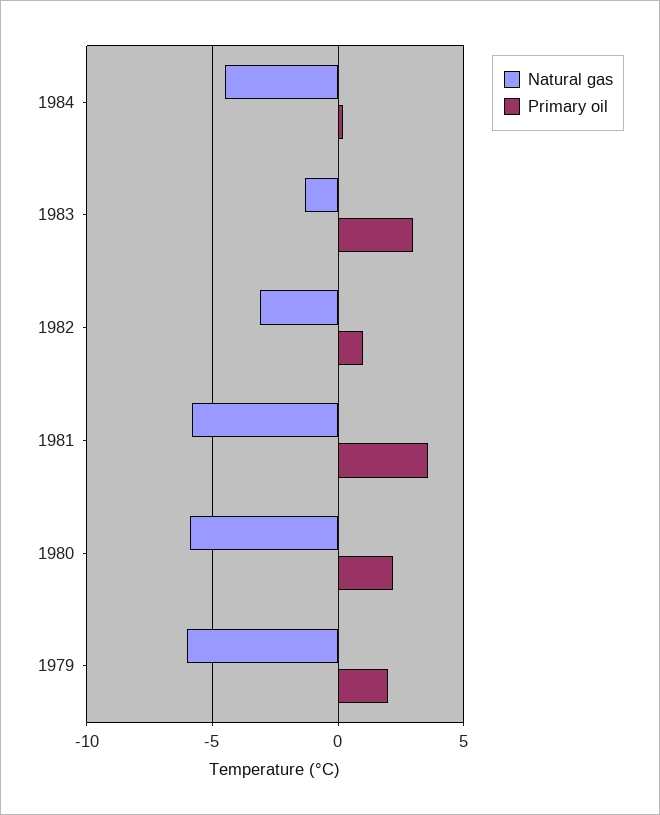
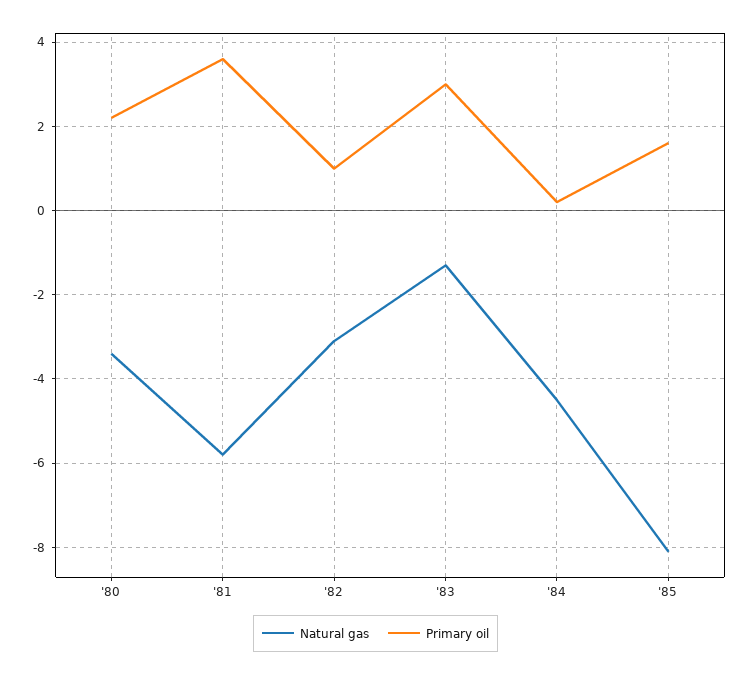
Natural gas, 1980: -6 -> -3.5
Natural gas, 1979: -6 -> none
Primary oil, 1979: 2 -> none
Natural gas, '85: none -> -8
Primary oil, '85: none -> 1.5

